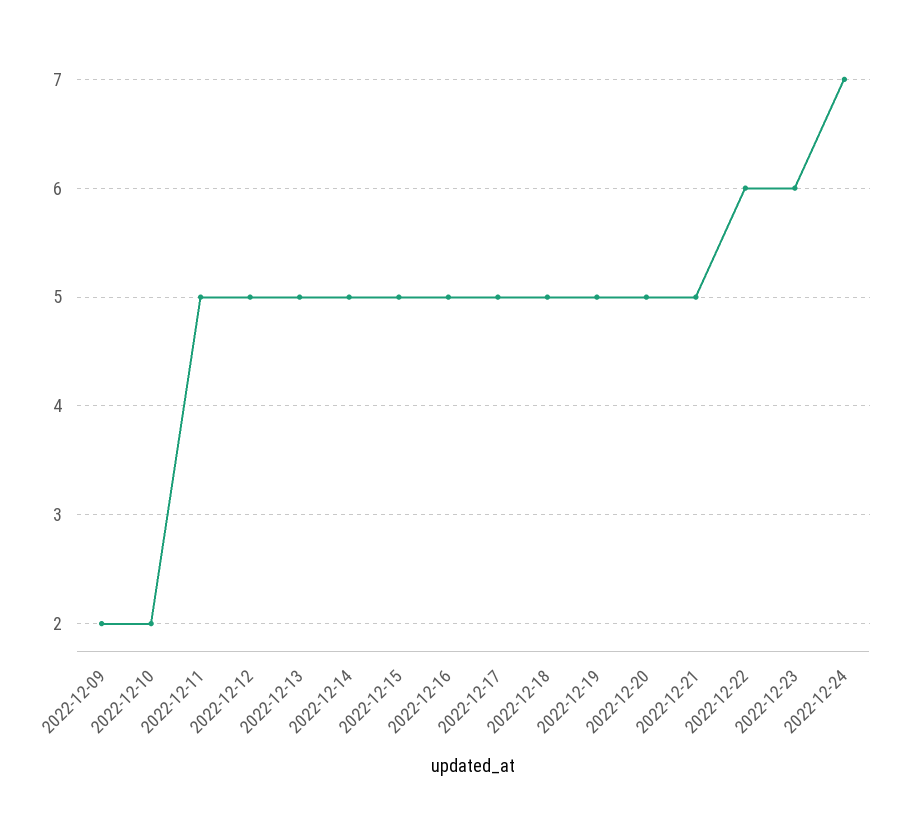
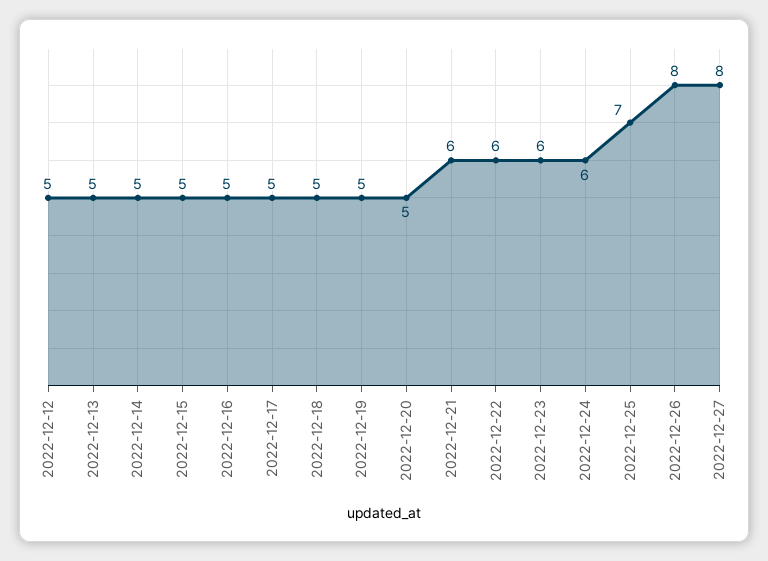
2022-12-09: 2 -> none
2022-12-10: 2 -> none
2022-12-11: 5 -> none
2022-12-21: 5 -> 6
2022-12-24: 7 -> 6
2022-12-25: none -> 7
2022-12-26: none -> 8
2022-12-27: none -> 8

